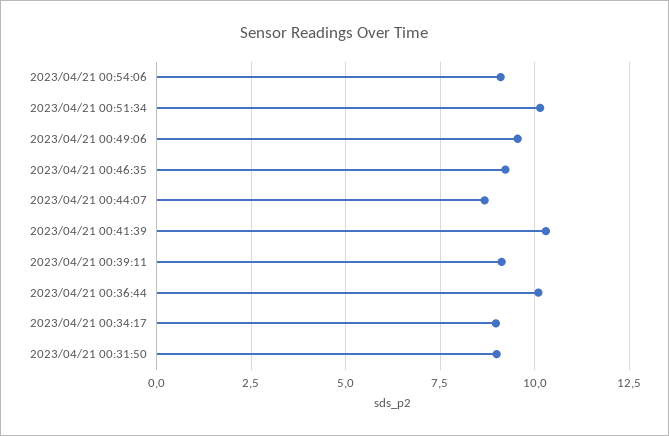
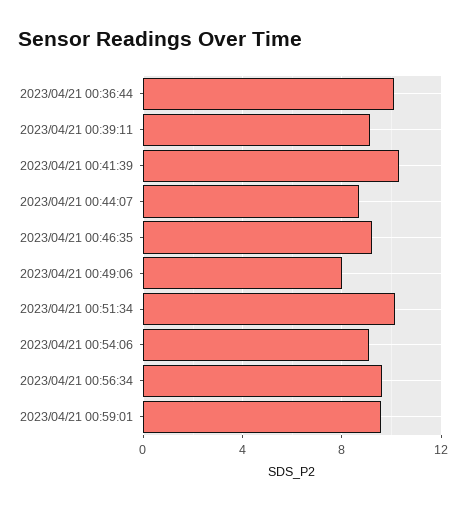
2023/04/21 00:49:06: 9.5 -> 8
2023/04/21 00:34:17: 9 -> none
2023/04/21 00:31:50: 9 -> none
2023/04/21 00:56:34: none -> 9.5
2023/04/21 00:59:01: none -> 9.5

